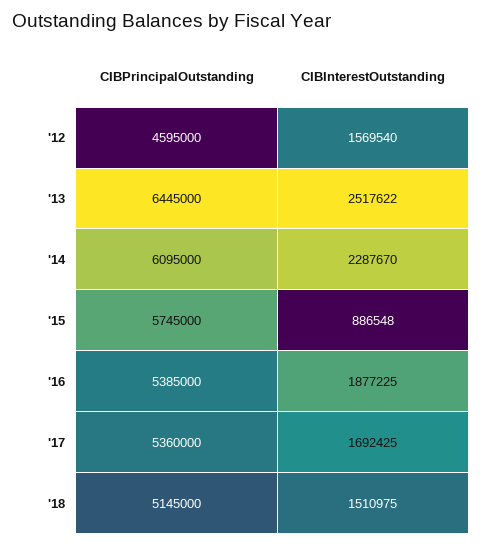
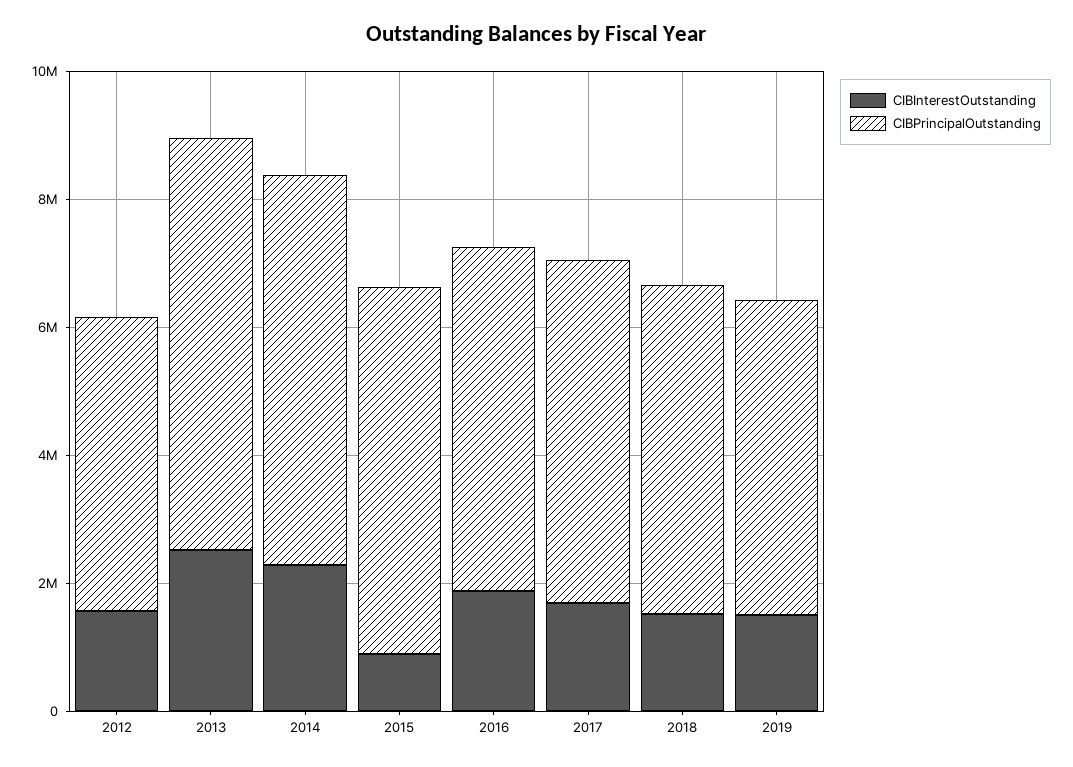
CIBInterestOutstanding, 2019: none -> 1500000
CIBPrincipalOutstanding, 2019: none -> 5000000

